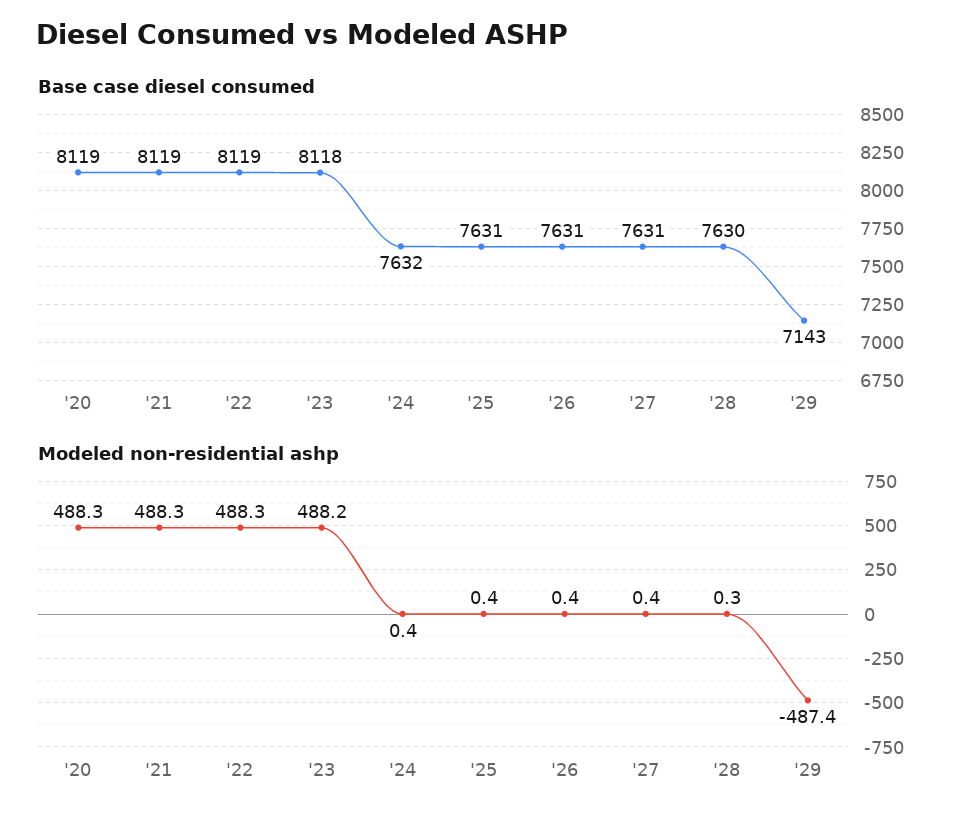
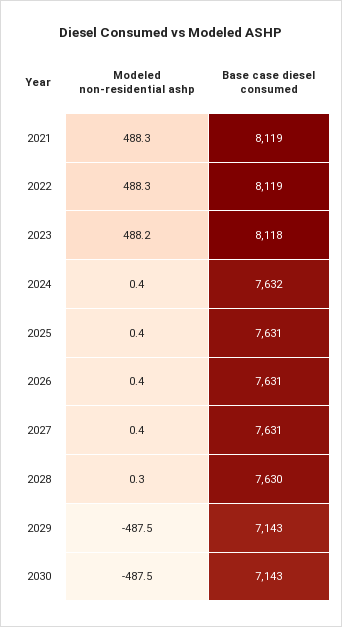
Base case diesel consumed, '20: 8119 -> none
Modeled non-residential ashp, '20: 488.3 -> none
Modeled non-residential ashp, '29: -487.4 -> -487.5
Modeled non-residential ashp, 2030: none -> -487.5
Base case diesel consumed, 2030: none -> 7143

